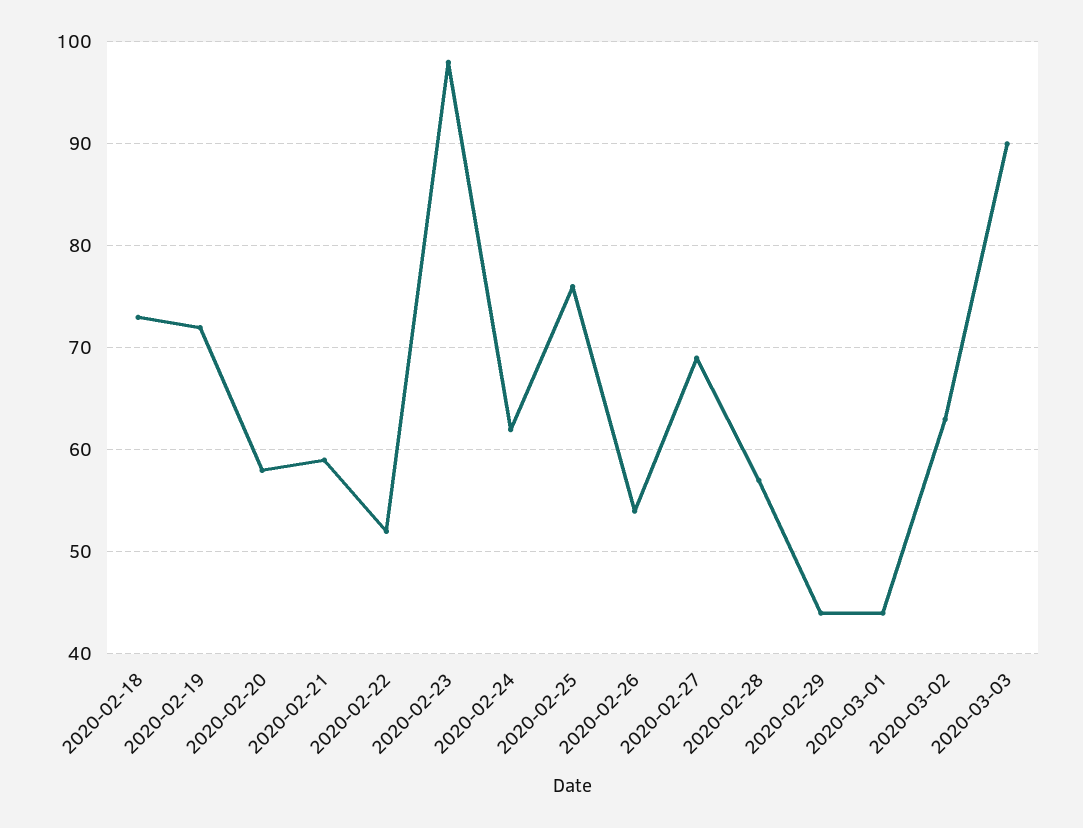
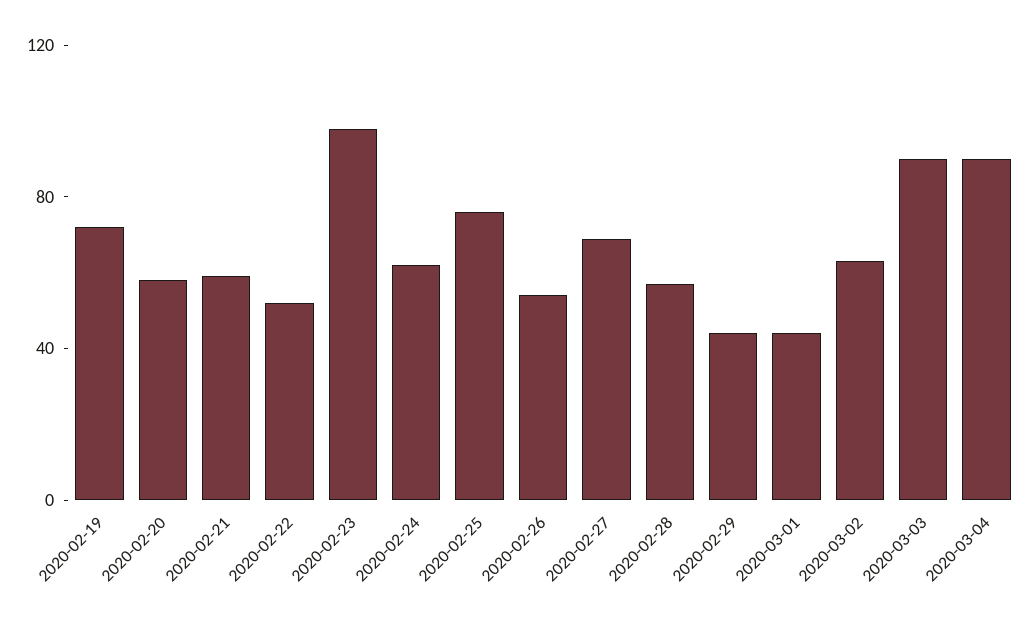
2020-02-18: 73 -> none
2020-03-04: none -> 90

